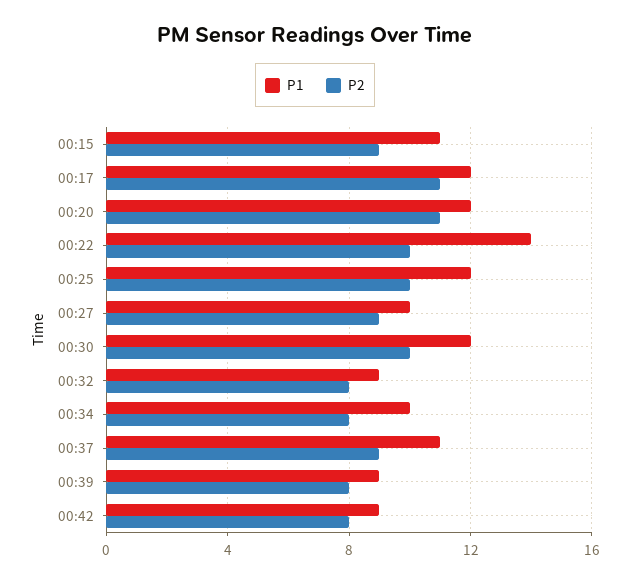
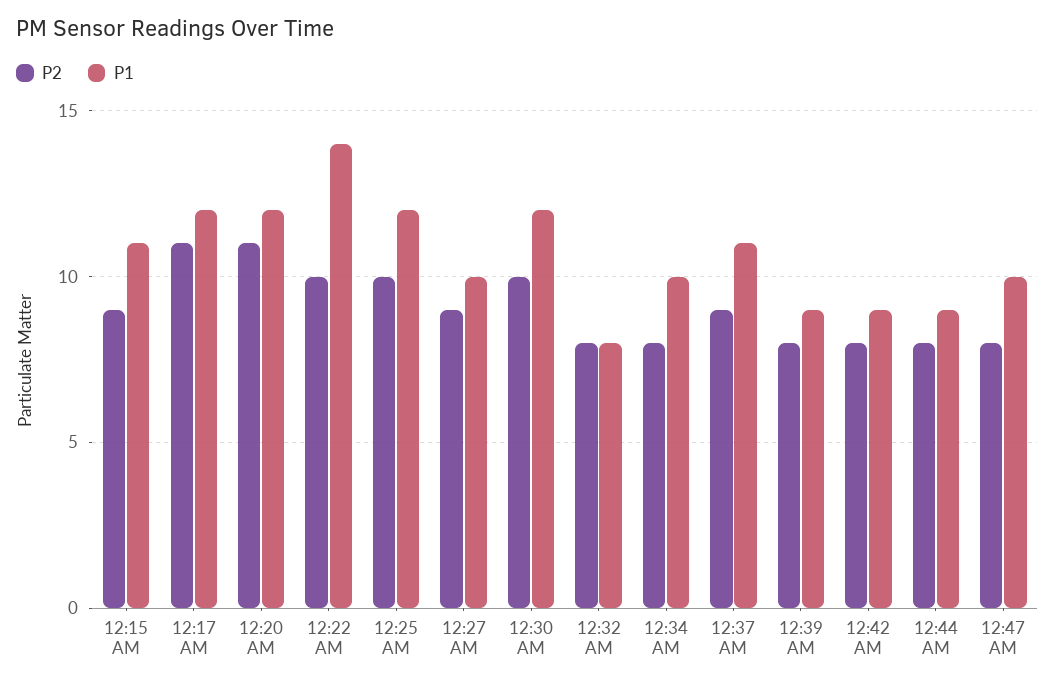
P1, 00:32: 9 -> 8
P2, 12:44 AM: none -> 8
P1, 12:44 AM: none -> 9
P2, 12:47 AM: none -> 8
P1, 12:47 AM: none -> 10

